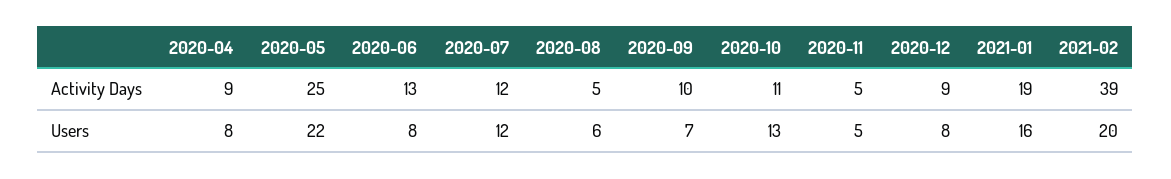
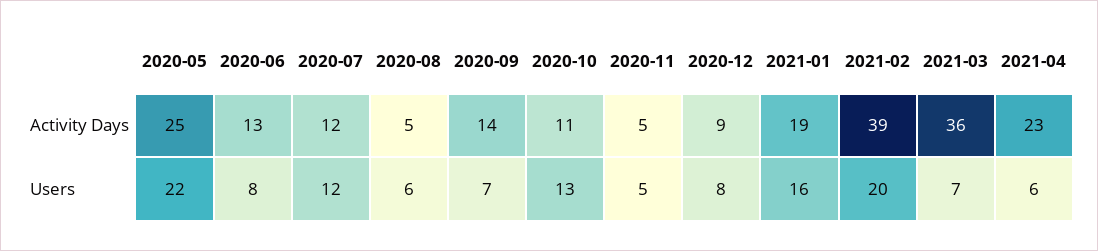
2020-04, Activity Days: 9 -> none
2020-09, Activity Days: 10 -> 14
2020-04, Users: 8 -> none
2021-03, Activity Days: none -> 36
2021-04, Activity Days: none -> 23
2021-03, Users: none -> 7
2021-04, Users: none -> 6

